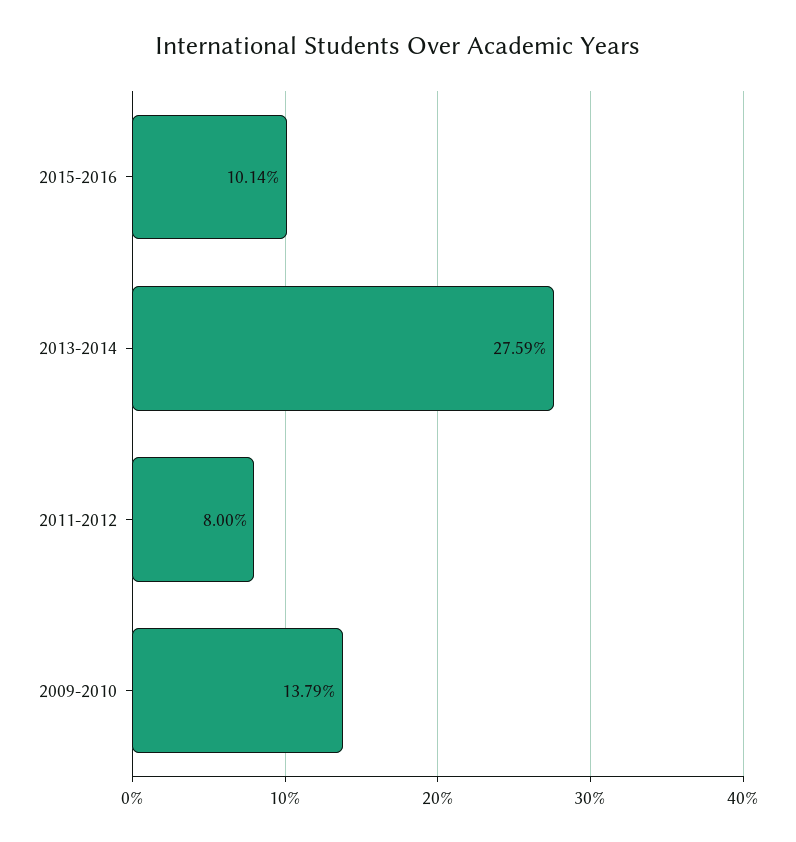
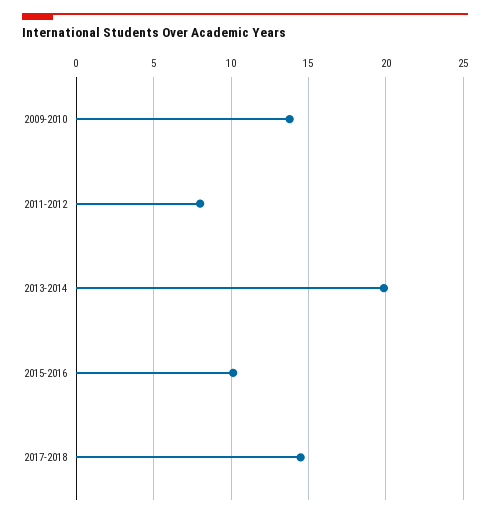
2013-2014: 27.59 -> 20
2017-2018: none -> 14.5

